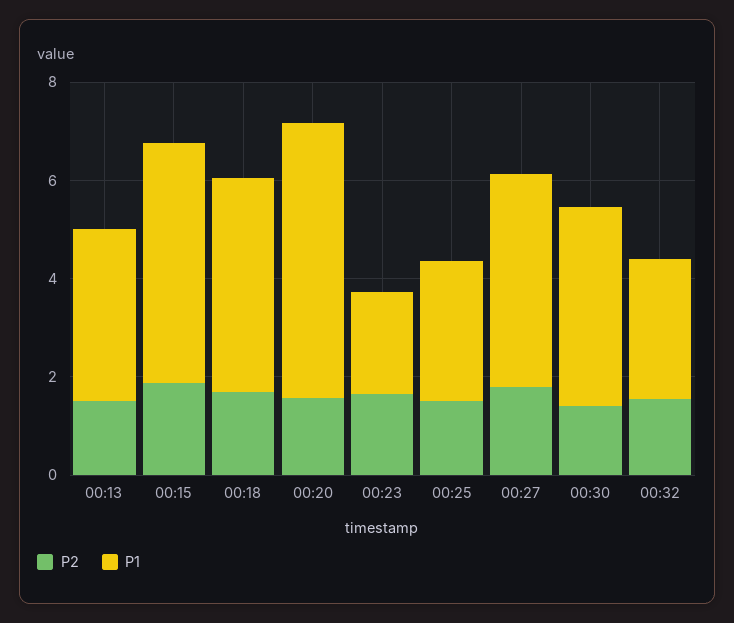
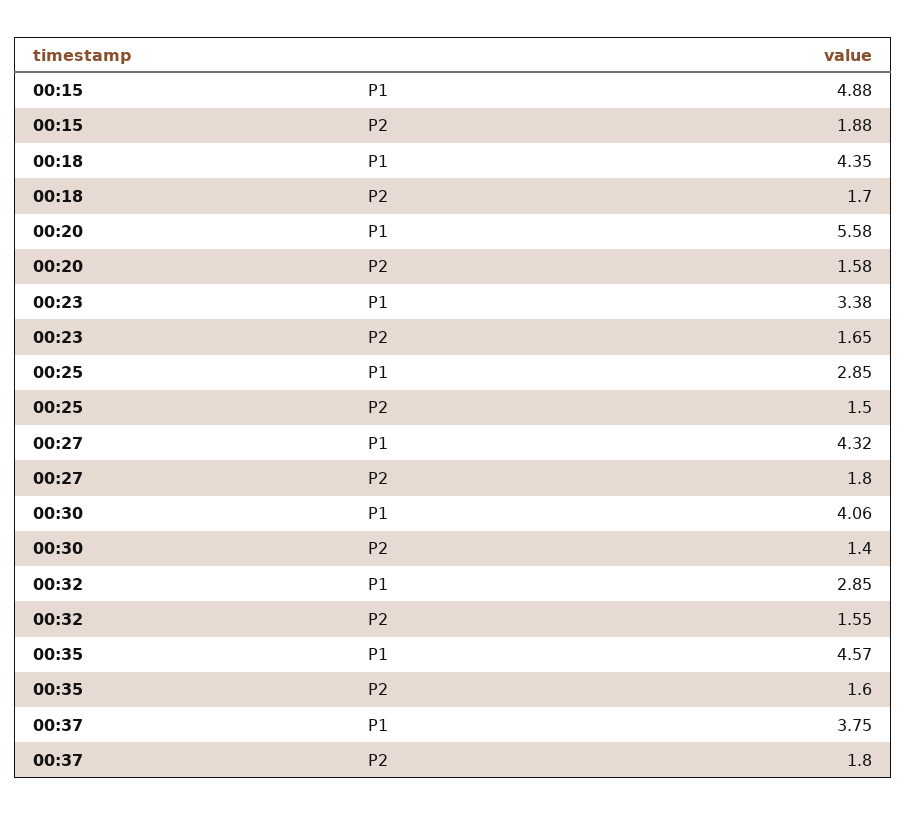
P2, 00:13: 1.5 -> none
P1, 00:13: 3.5 -> none
P1, 00:23: 2 -> 3.38
P1, 00:35: none -> 4.57
P2, 00:35: none -> 1.6
P1, 00:37: none -> 3.75
P2, 00:37: none -> 1.8

